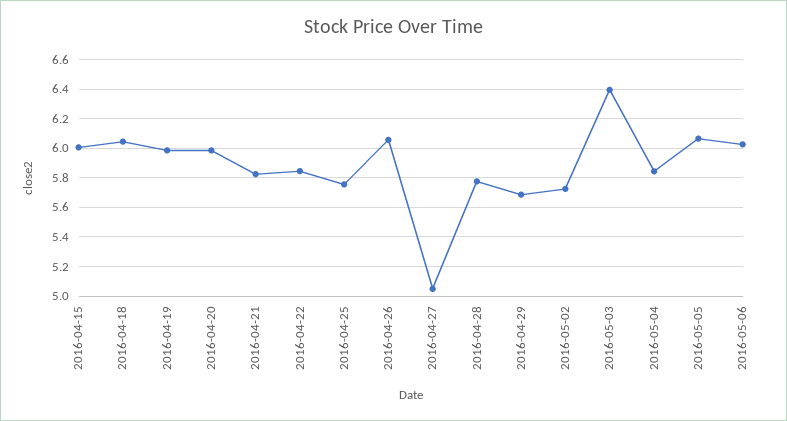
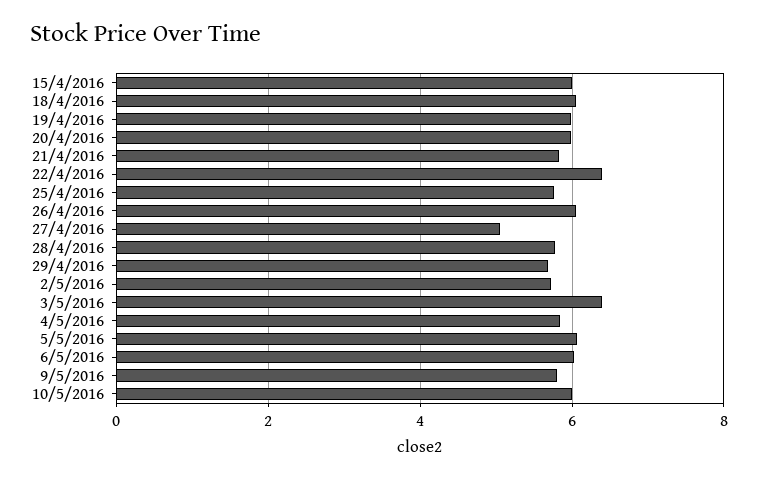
2016-04-22: 5.85 -> 6.4
9/5/2016: none -> 5.8
10/5/2016: none -> 6

